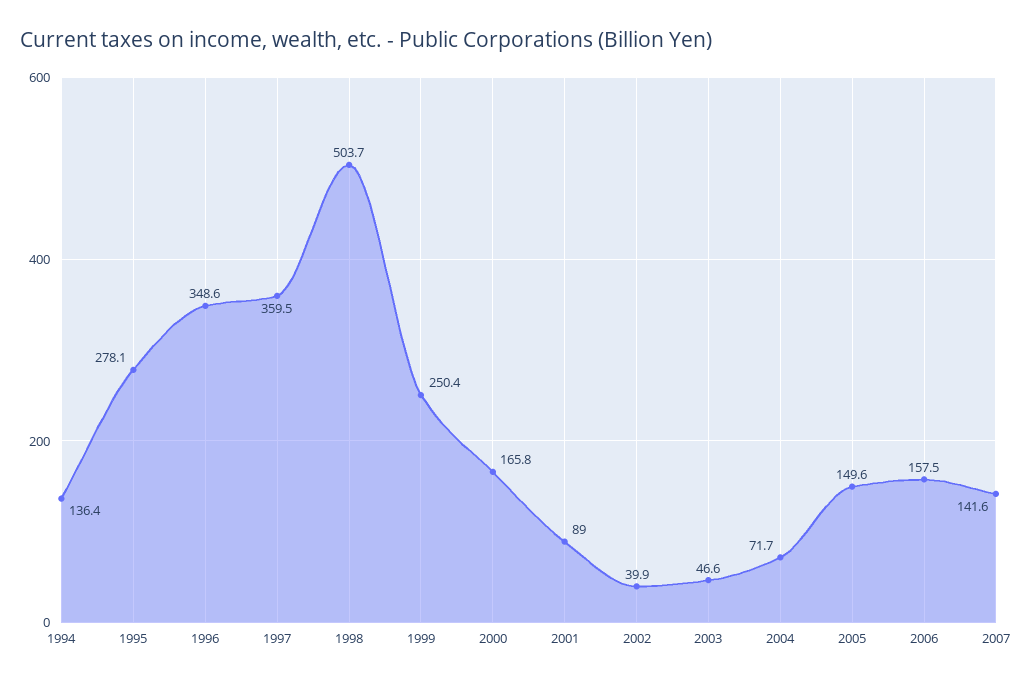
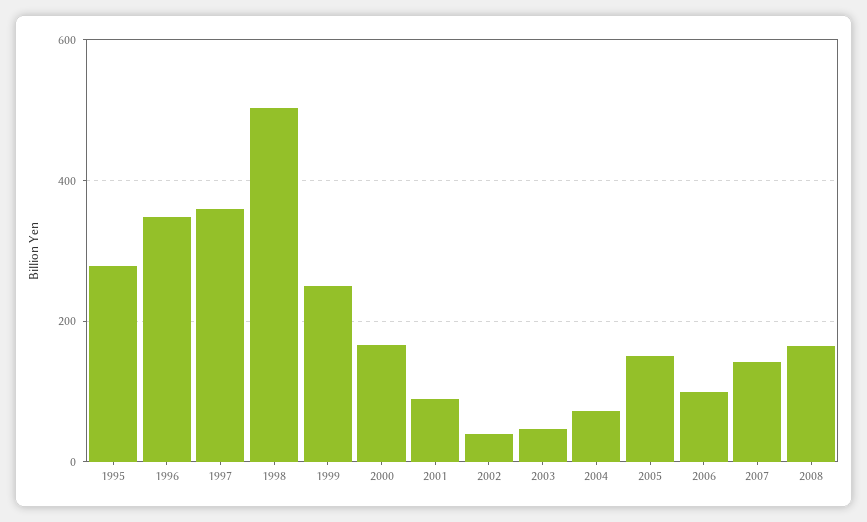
1994: 136.4 -> none
2006: 157.5 -> 100
2008: none -> 160

